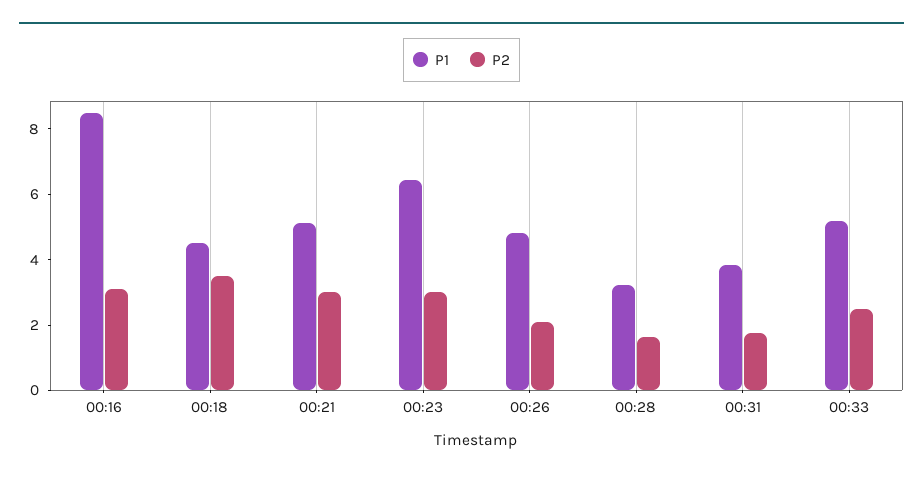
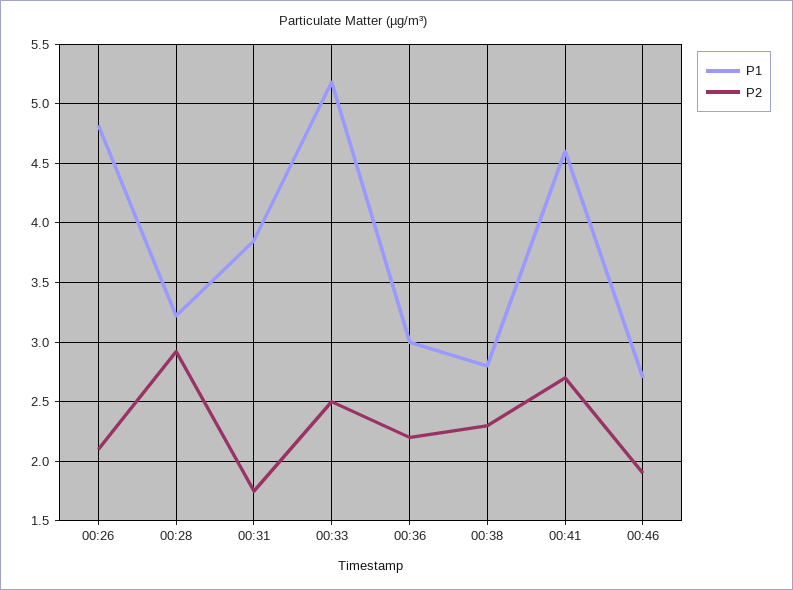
P1, 00:16: 8.5 -> none
P2, 00:16: 3 -> none
P1, 00:18: 4.5 -> none
P2, 00:18: 3.5 -> none
P1, 00:21: 5 -> none
P2, 00:21: 3 -> none
P1, 00:23: 6.5 -> none
P2, 00:23: 3 -> none
P2, 00:28: 1.5 -> 2.9
P1, 00:36: none -> 3
P2, 00:36: none -> 2.2
P1, 00:38: none -> 2.8
P2, 00:38: none -> 2.3
P1, 00:41: none -> 4.6
P2, 00:41: none -> 2.7
P1, 00:46: none -> 2.7
P2, 00:46: none -> 1.9

